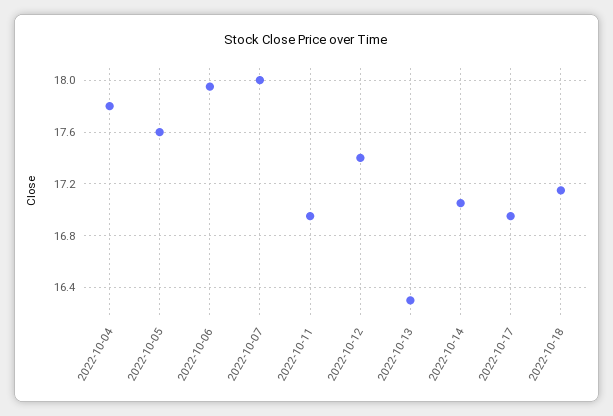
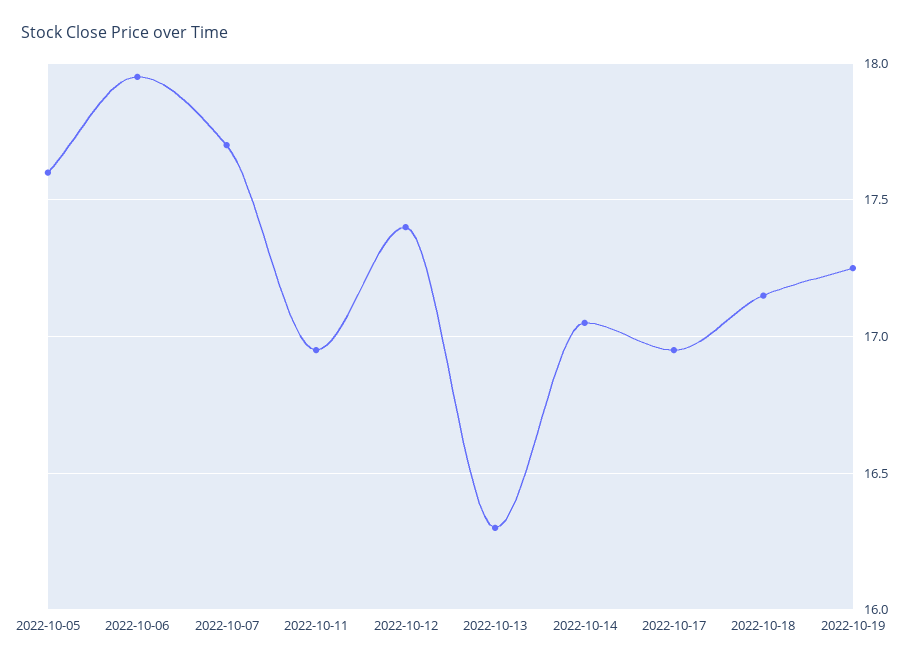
2022-10-04: 17.8 -> none
2022-10-07: 18 -> 17.7
2022-10-19: none -> 17.25

